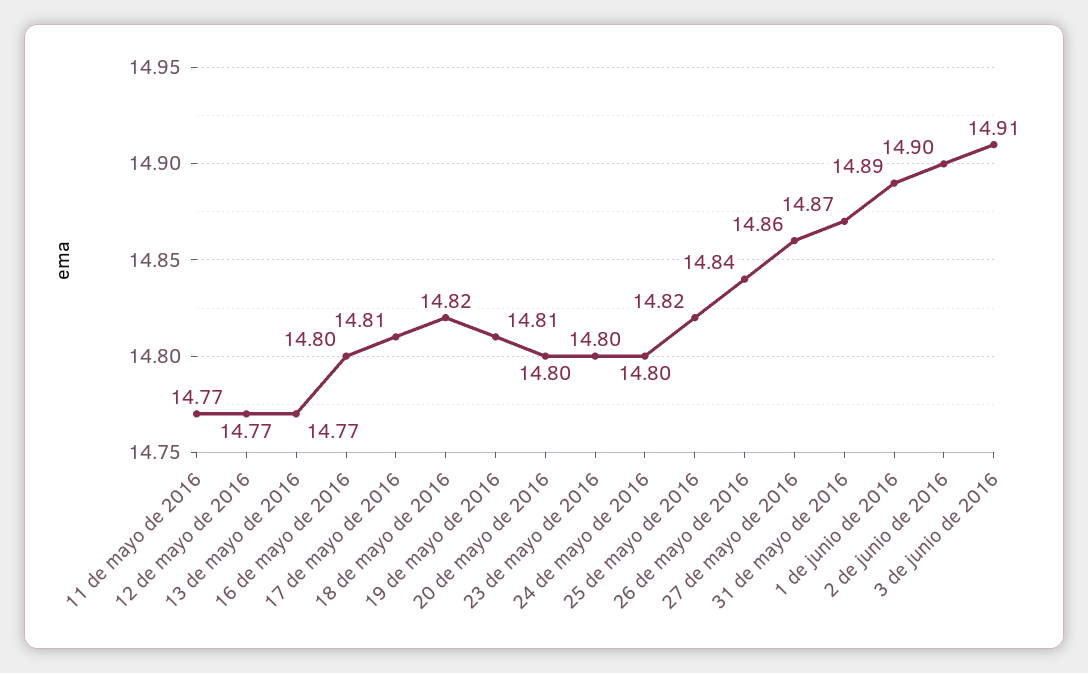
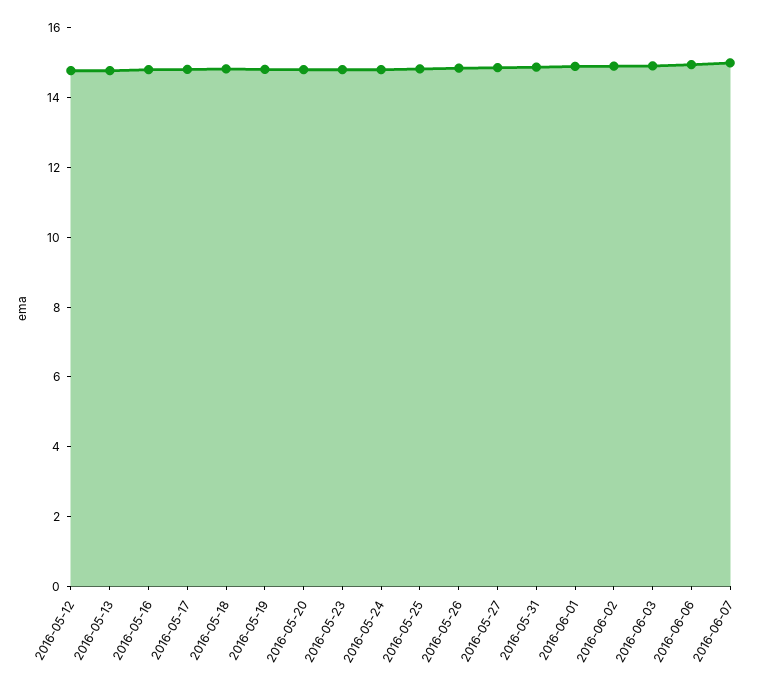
11 de mayo de 2016: 14.77 -> none
2016-06-06: none -> 15
2016-06-07: none -> 15

